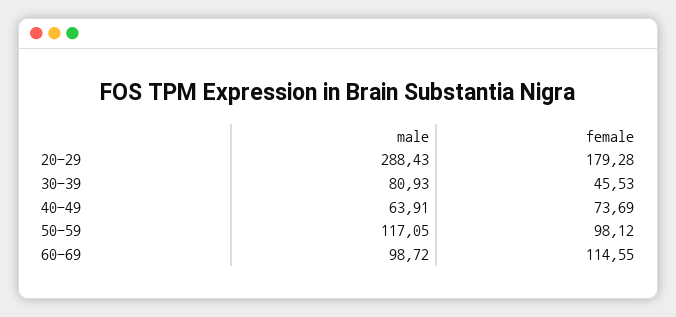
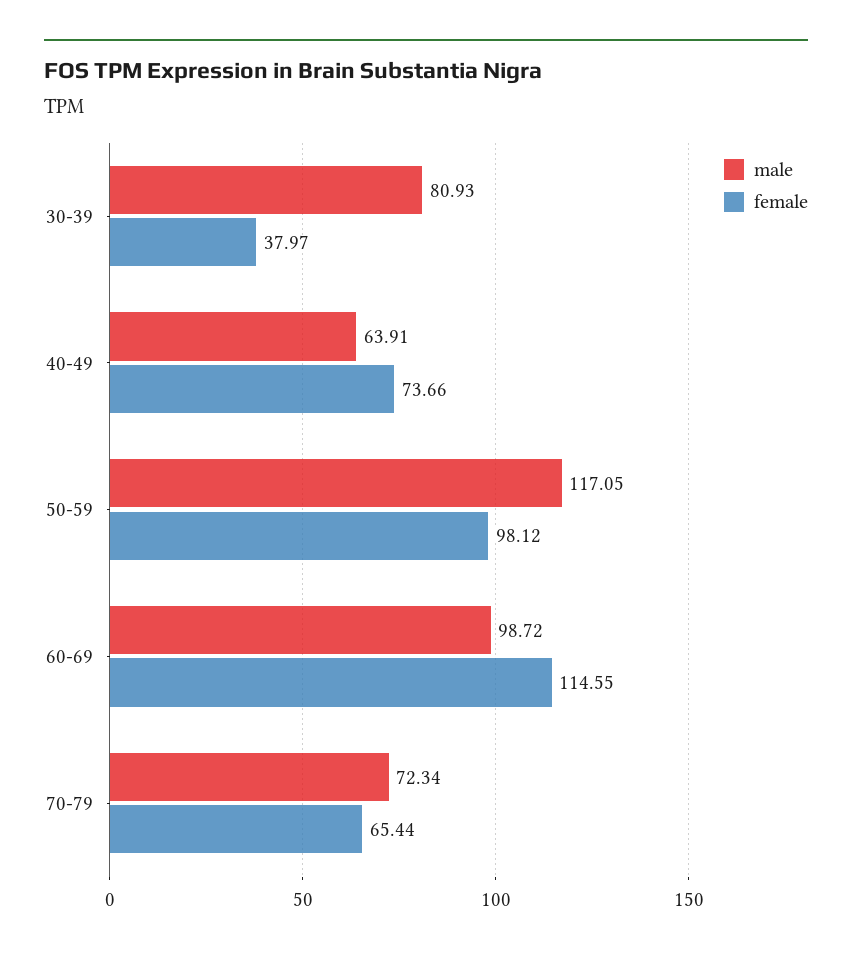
male, 20-29: 288.43 -> none
female, 20-29: 179.28 -> none
female, 30-39: 45.53 -> 37.97
female, 40-49: 73.69 -> 73.66
male, 70-79: none -> 72.34
female, 70-79: none -> 65.44

